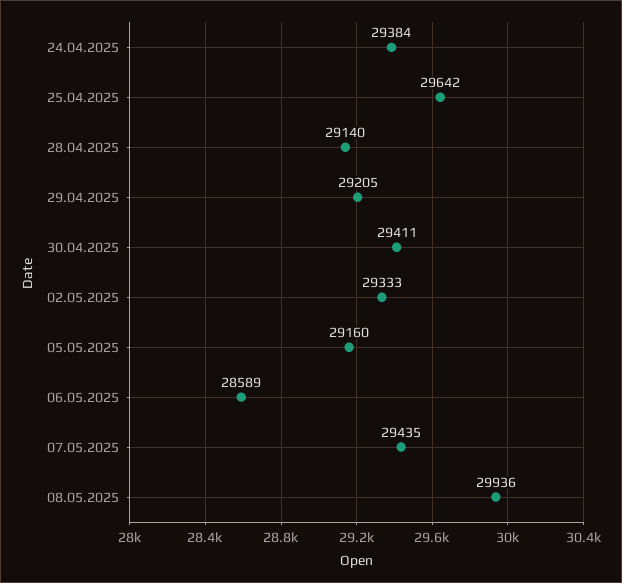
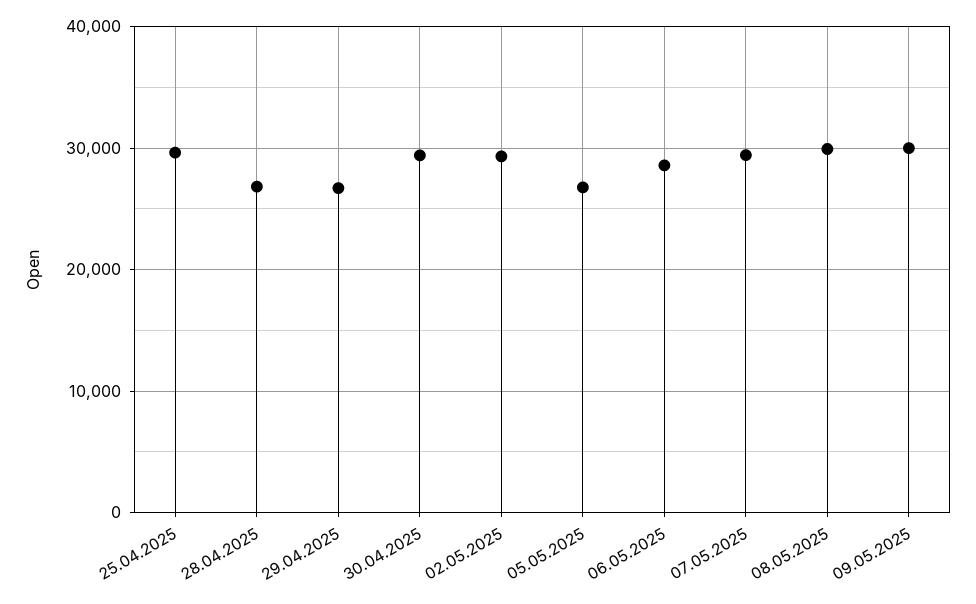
24.04.2025: 29384 -> none
28.04.2025: 29140 -> 27000
29.04.2025: 29205 -> 27000
05.05.2025: 29160 -> 27000
09.05.2025: none -> 30000

